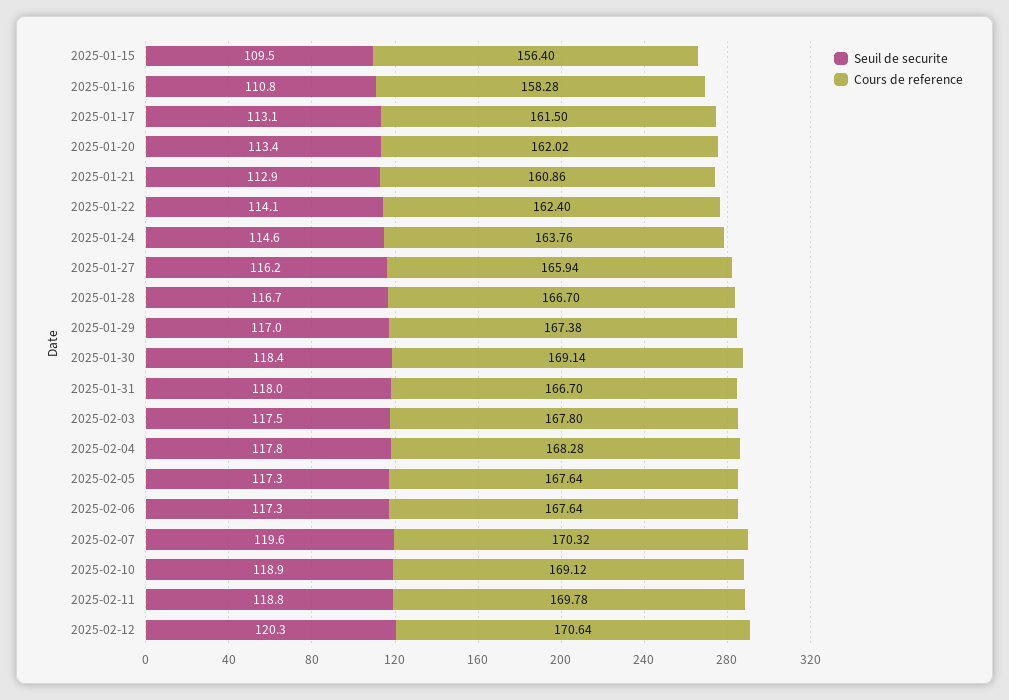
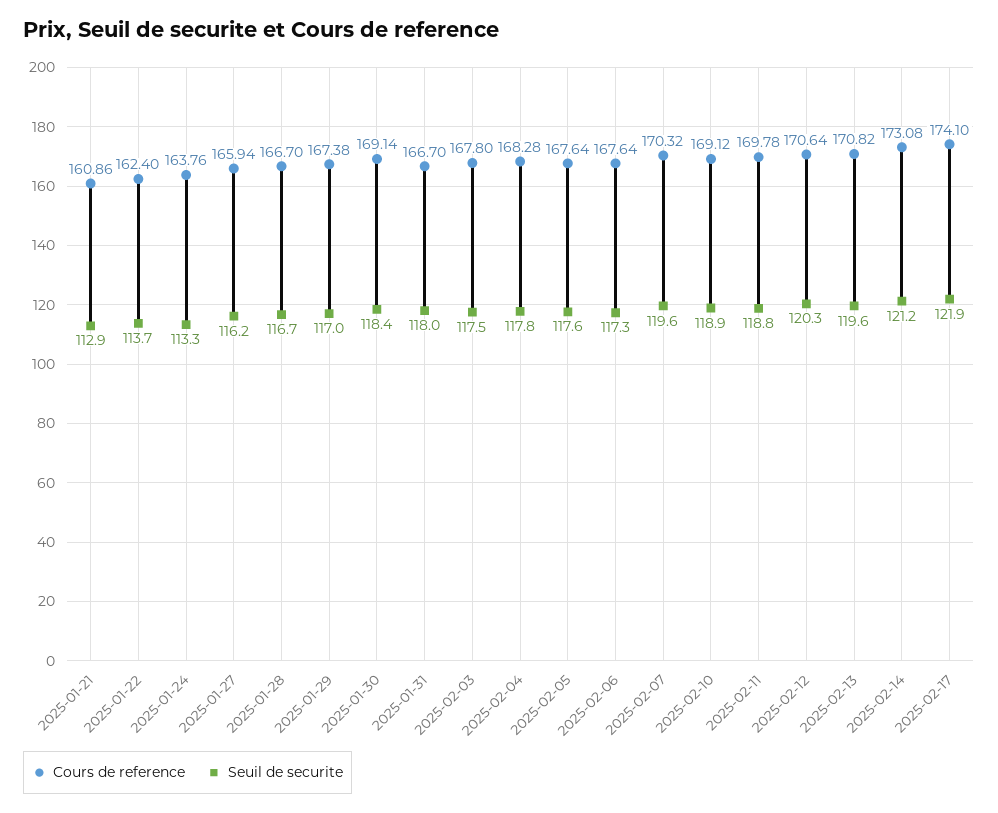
Seuil de securite, 2025-01-15: 109.5 -> none
Cours de reference, 2025-01-15: 156.4 -> none
Seuil de securite, 2025-01-16: 110.8 -> none
Cours de reference, 2025-01-16: 158.28 -> none
Seuil de securite, 2025-01-17: 113.1 -> none
Cours de reference, 2025-01-17: 161.5 -> none
Seuil de securite, 2025-01-20: 113.4 -> none
Cours de reference, 2025-01-20: 162.02 -> none
Seuil de securite, 2025-01-22: 114.1 -> 113.7
Seuil de securite, 2025-01-24: 114.6 -> 113.3
Seuil de securite, 2025-02-05: 117.3 -> 117.6
Cours de reference, 2025-02-13: none -> 170.82
Seuil de securite, 2025-02-13: none -> 119.6
Cours de reference, 2025-02-14: none -> 173.08
Seuil de securite, 2025-02-14: none -> 121.2
Cours de reference, 2025-02-17: none -> 174.1
Seuil de securite, 2025-02-17: none -> 121.9

